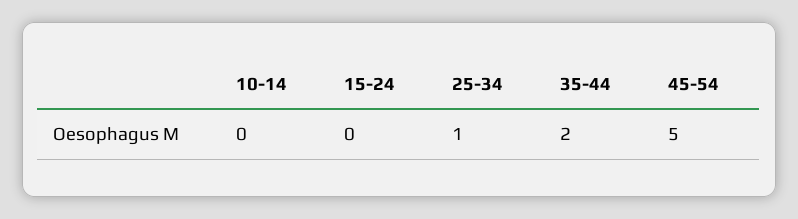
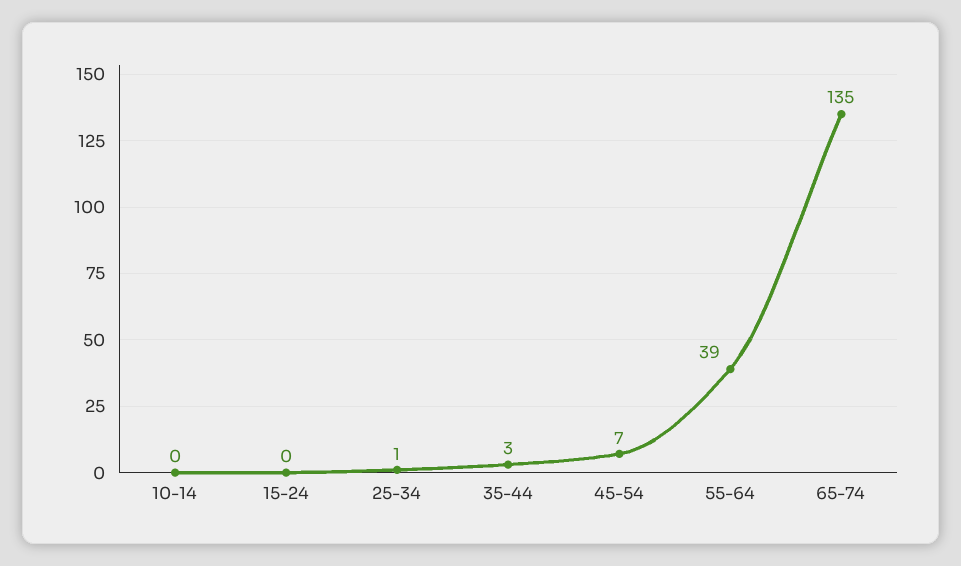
35-44: 2 -> 3
45-54: 5 -> 7
55-64: none -> 39
65-74: none -> 135

